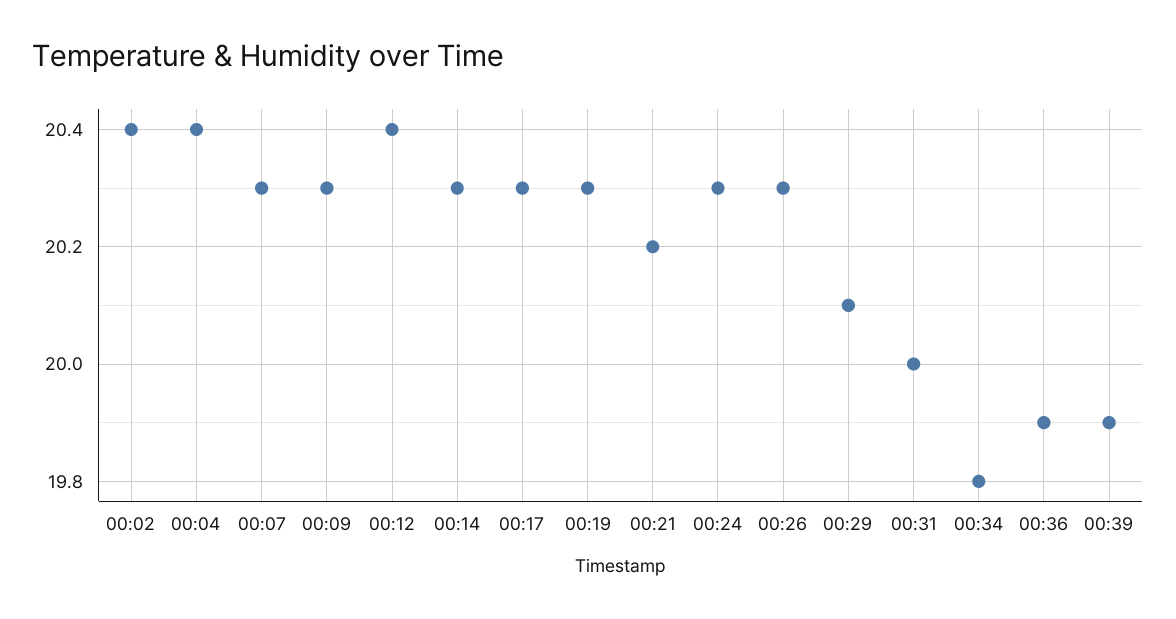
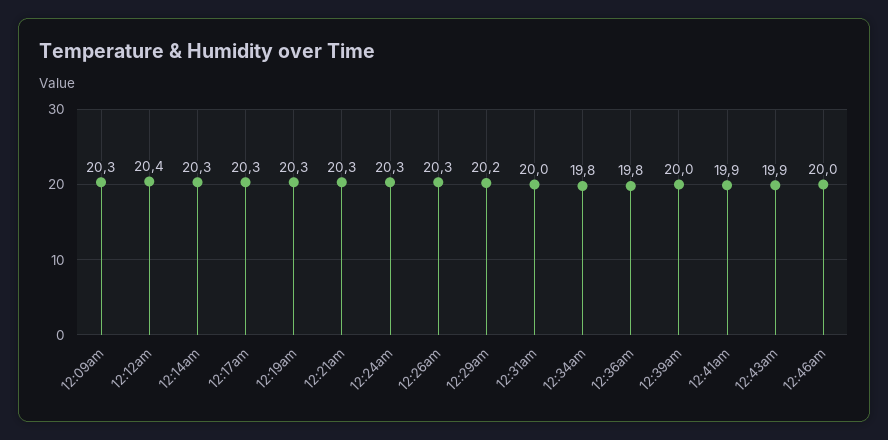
00:02: 20.4 -> none
00:04: 20.4 -> none
00:07: 20.3 -> none
00:21: 20.2 -> 20.3
00:29: 20.1 -> 20.2
00:36: 19.9 -> 19.8
00:39: 19.9 -> 20
12:41am: none -> 19.9
12:43am: none -> 19.9
12:46am: none -> 20

